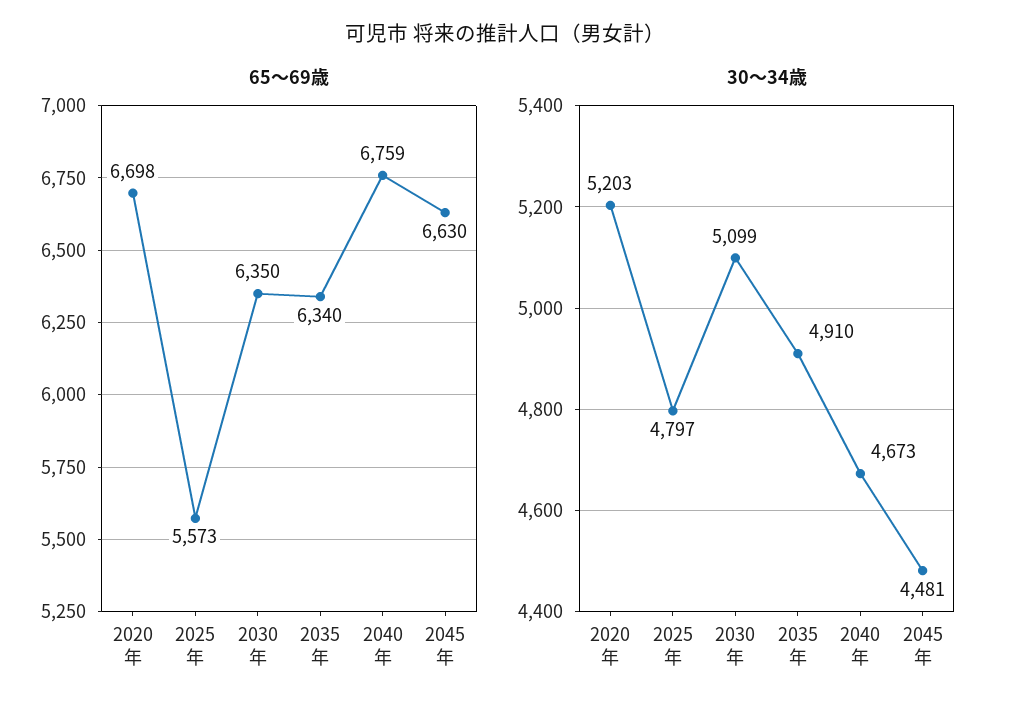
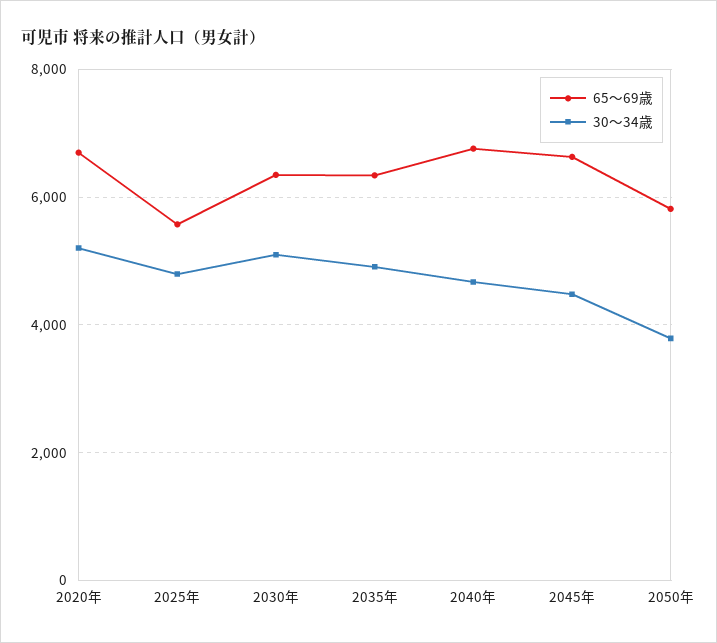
65～69歳, 2050年: none -> 5800
30～34歳, 2050年: none -> 3800

